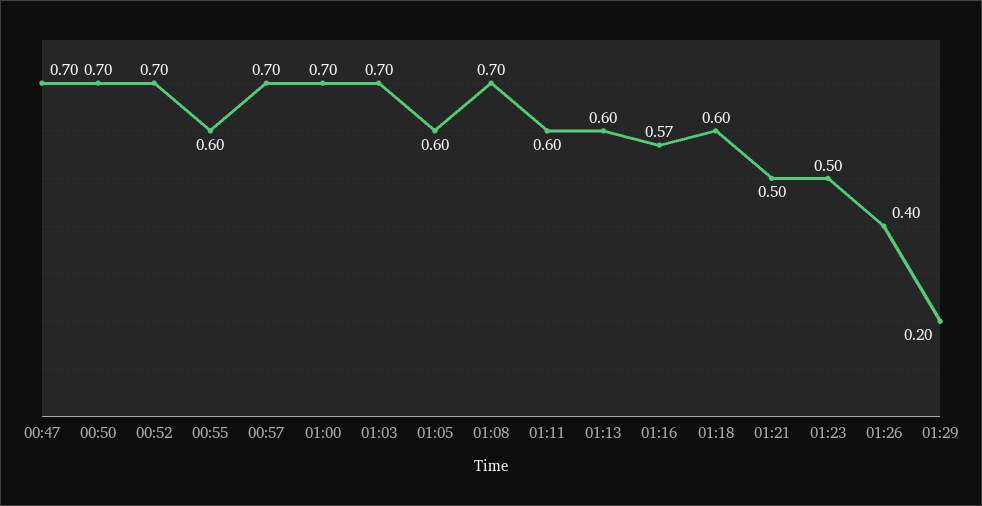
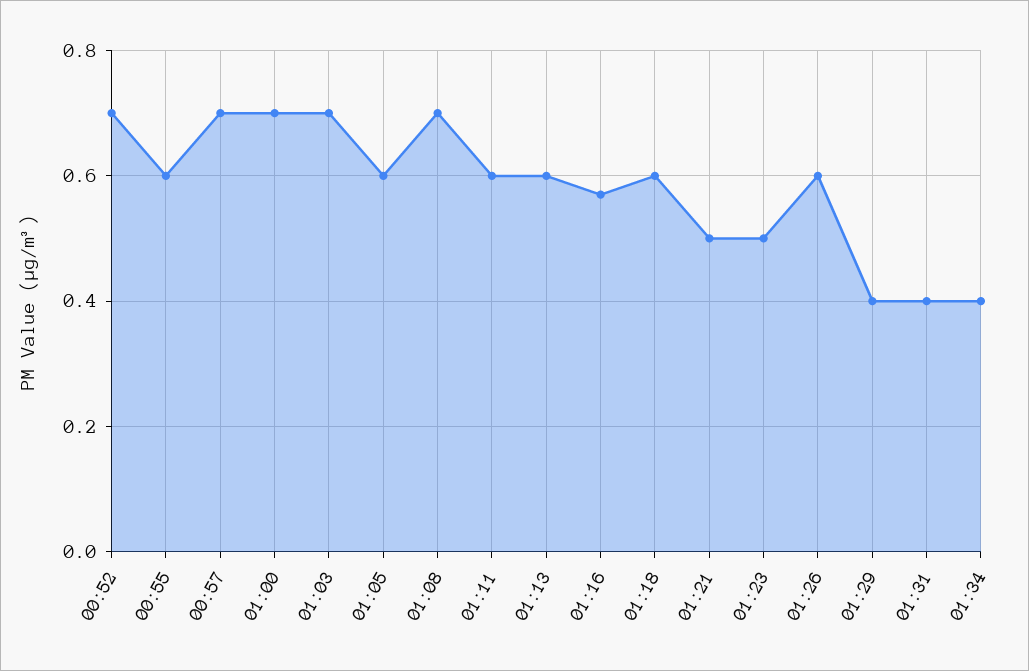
00:47: 0.7 -> none
00:50: 0.7 -> none
01:26: 0.4 -> 0.6
01:29: 0.2 -> 0.4
01:31: none -> 0.4
01:34: none -> 0.4

